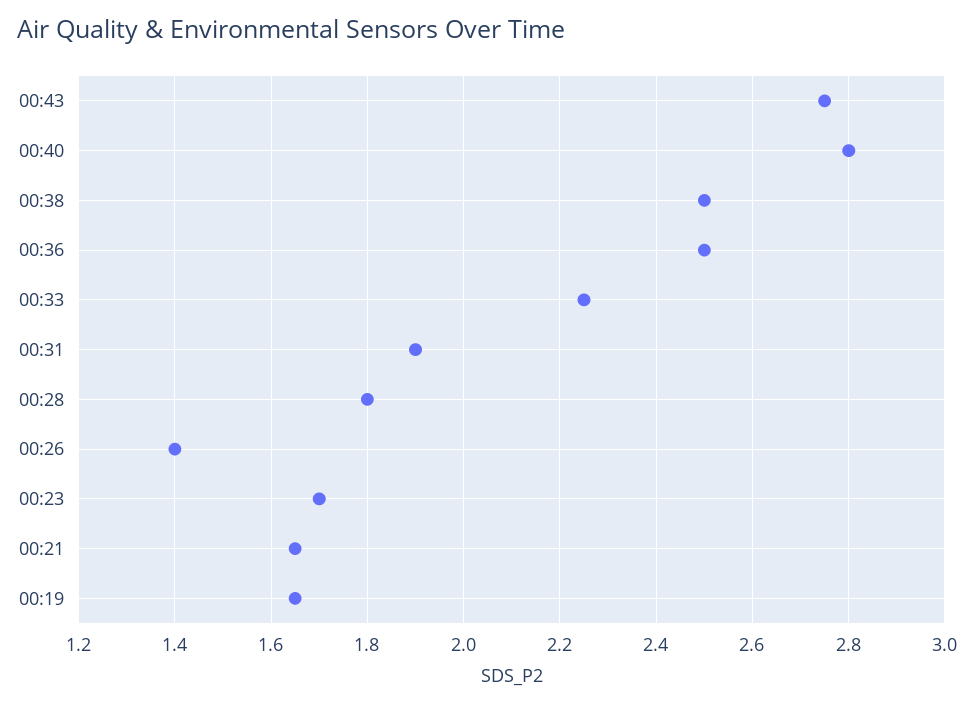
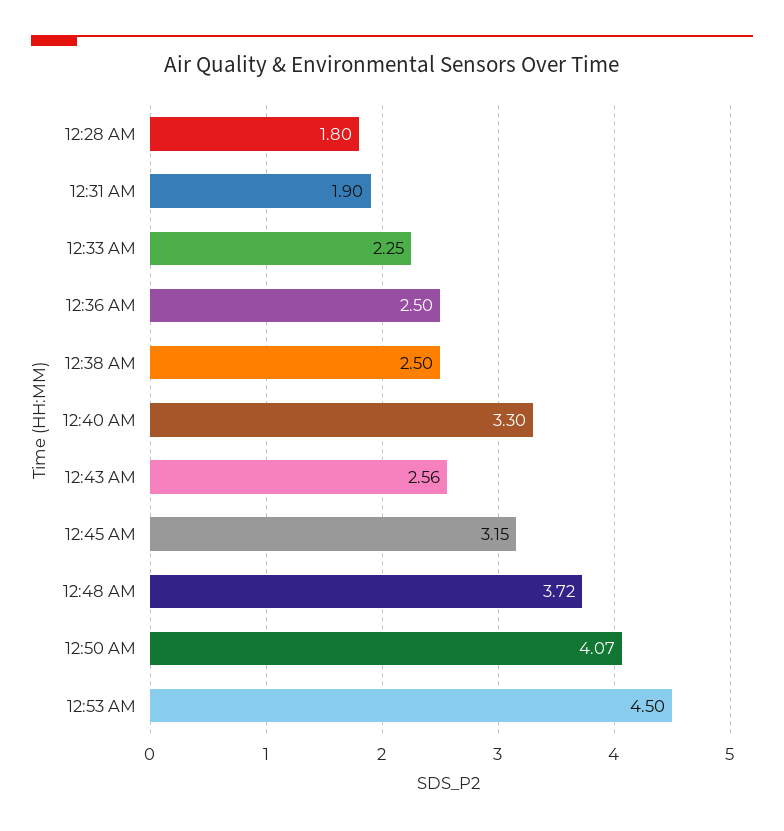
00:43: 2.75 -> 2.56
00:40: 2.8 -> 3.3
00:26: 1.4 -> none
00:23: 1.7 -> none
00:21: 1.65 -> none
00:19: 1.65 -> none
12:45 AM: none -> 3.15
12:48 AM: none -> 3.72
12:50 AM: none -> 4.07
12:53 AM: none -> 4.5

